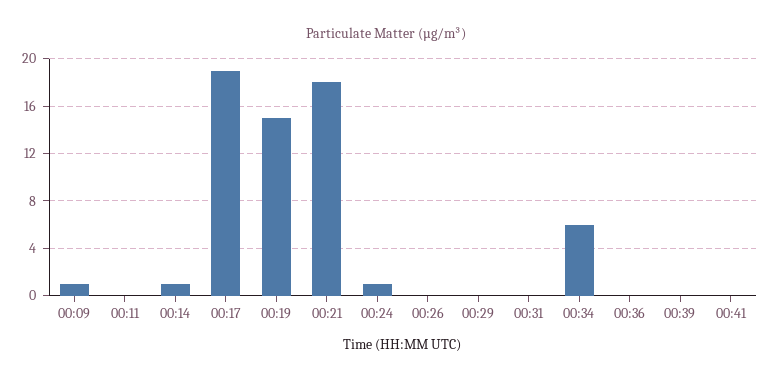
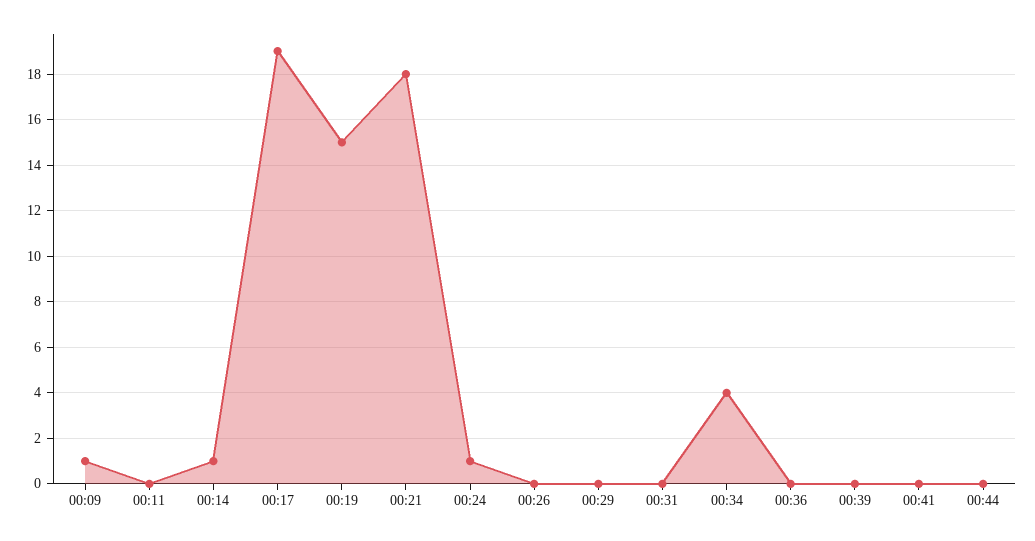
00:34: 6 -> 4
00:44: none -> 0

